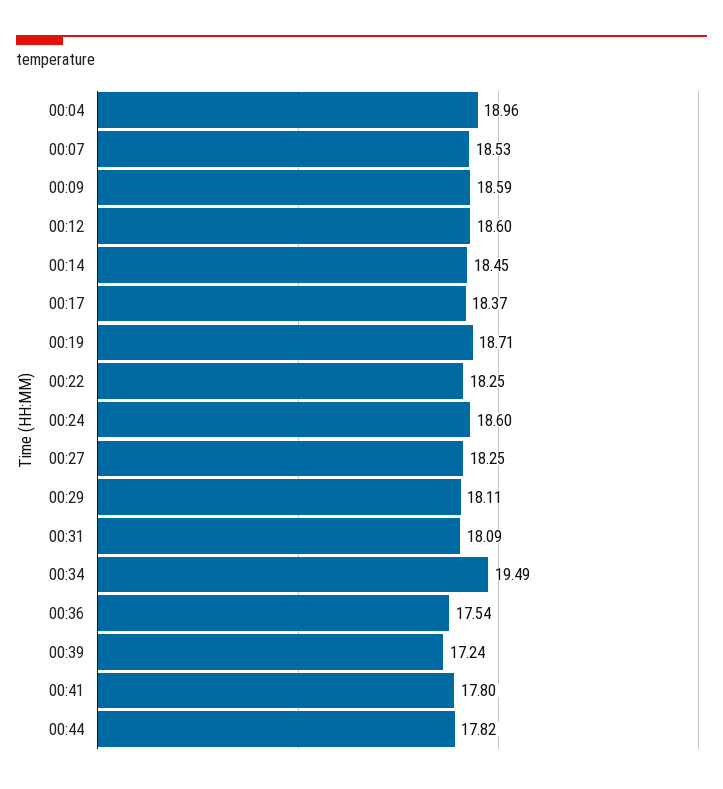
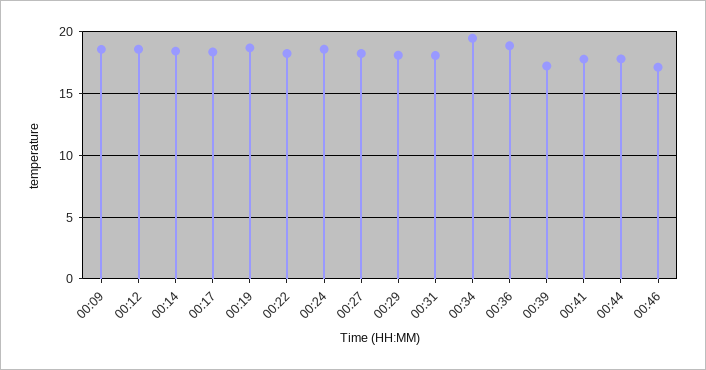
00:04: 18.96 -> none
00:07: 18.53 -> none
00:36: 17.54 -> 19
00:46: none -> 17

